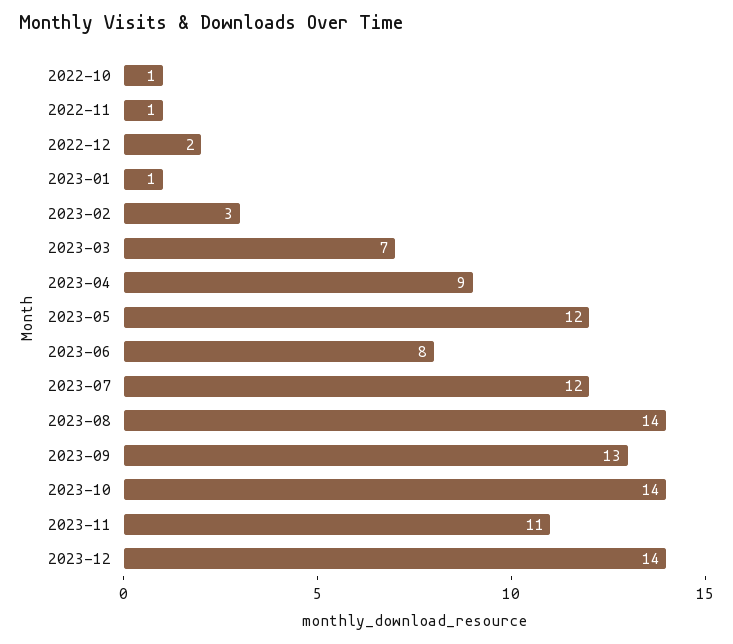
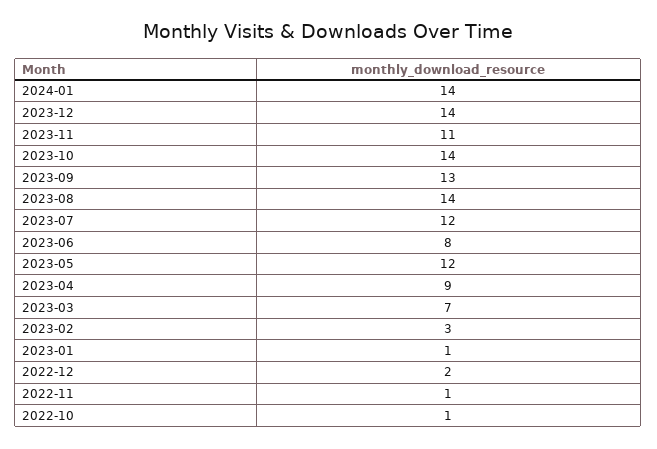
2024-01: none -> 14

